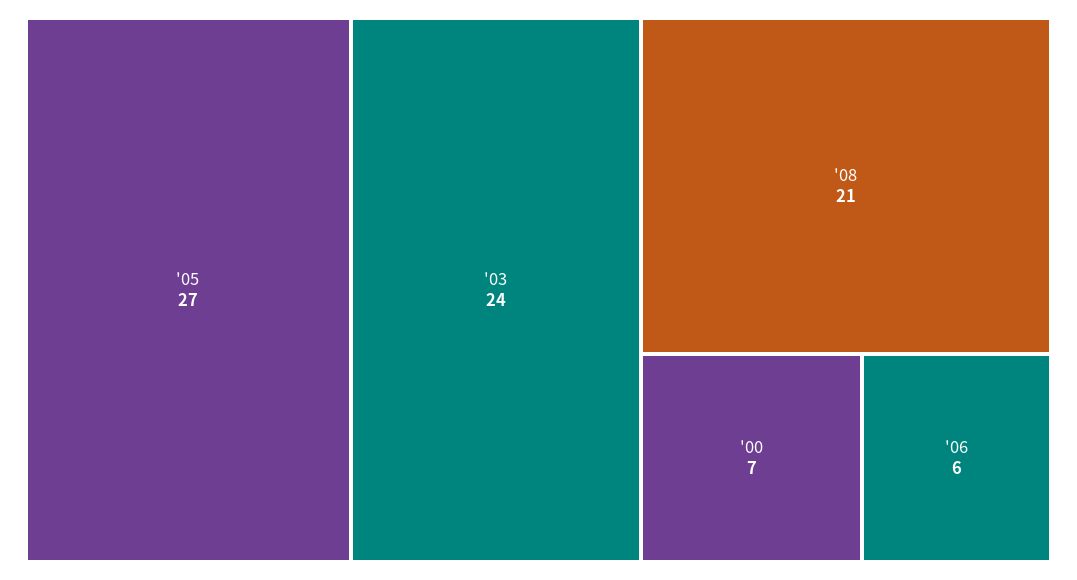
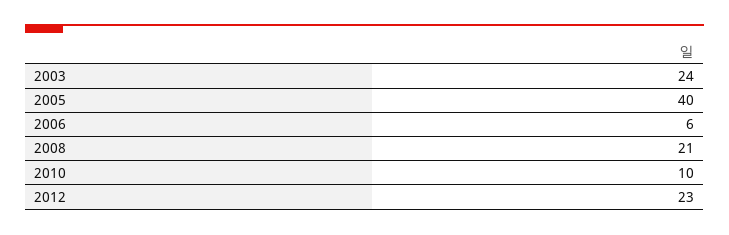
'05: 27 -> 40
'00: 7 -> none
2010: none -> 10
2012: none -> 23

